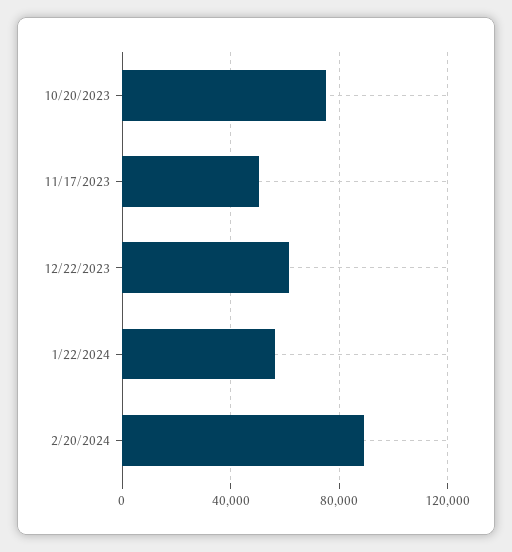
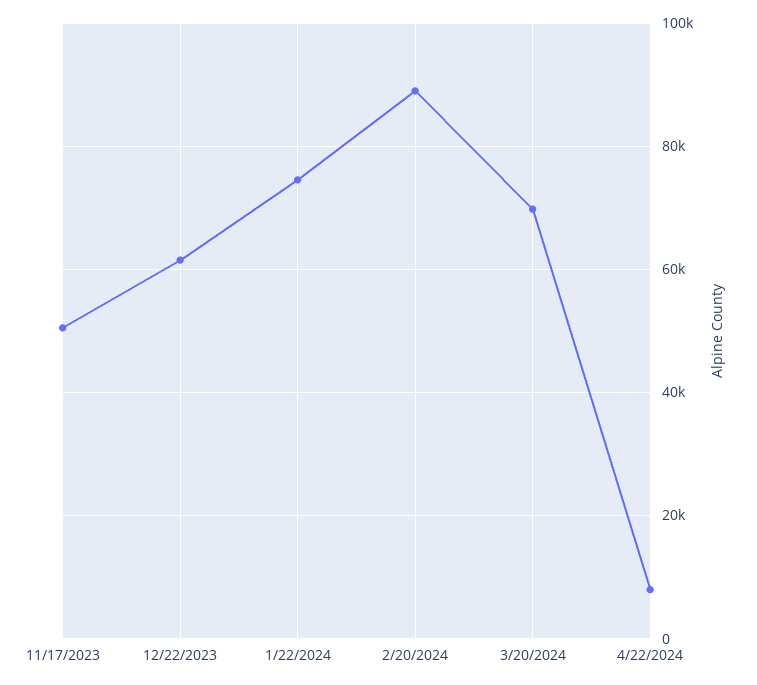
10/20/2023: 75000 -> none
1/22/2024: 55000 -> 74000
3/20/2024: none -> 70000
4/22/2024: none -> 8000

